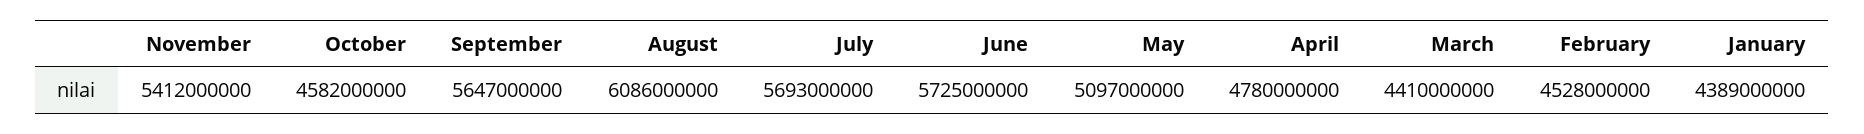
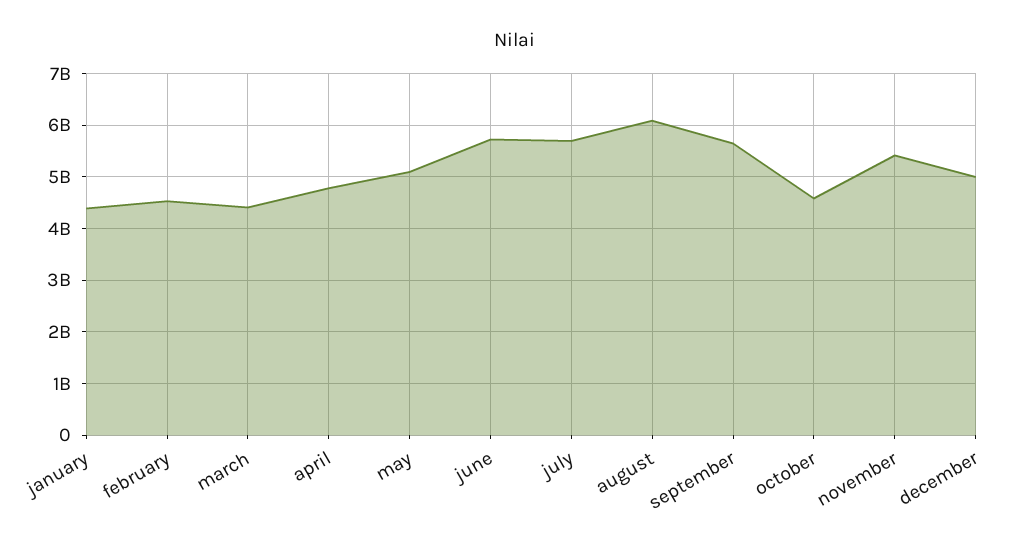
december: none -> 5000000000

